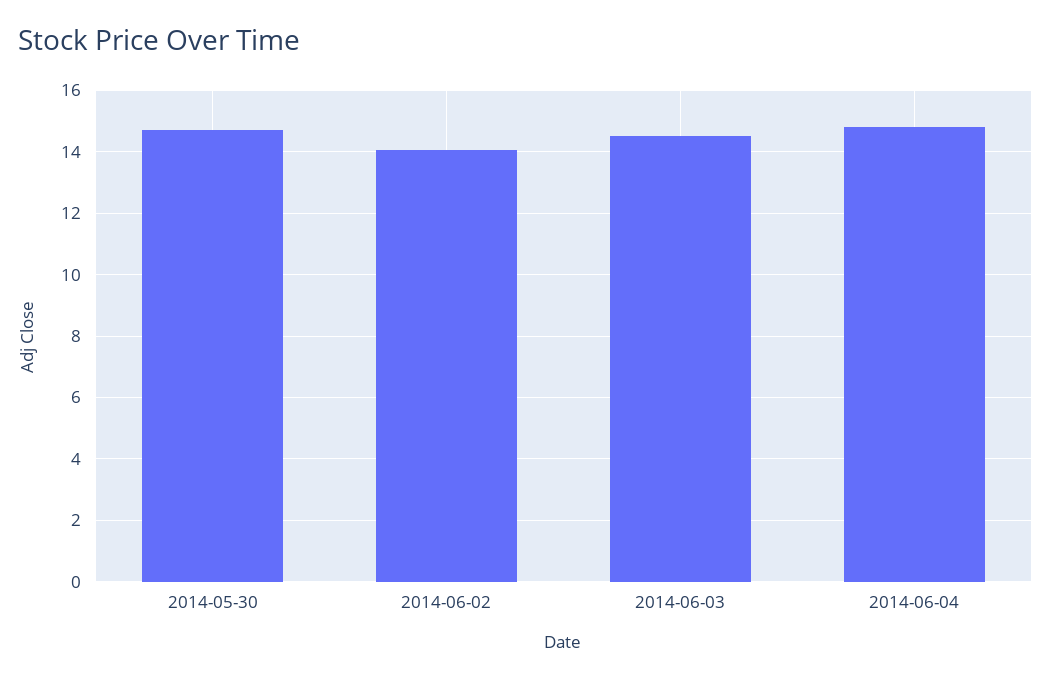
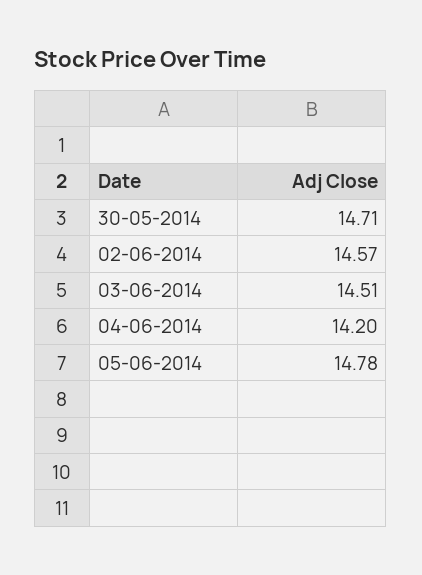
2014-06-02: 14 -> 14.57
2014-06-04: 14.8 -> 14.2
05-06-2014: none -> 14.78

